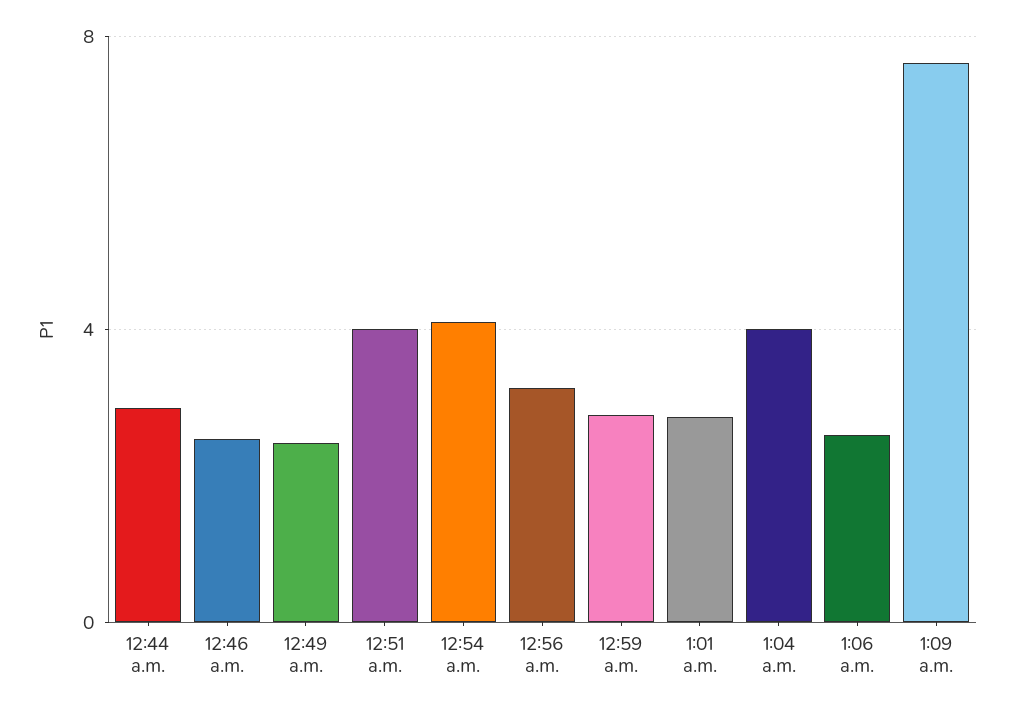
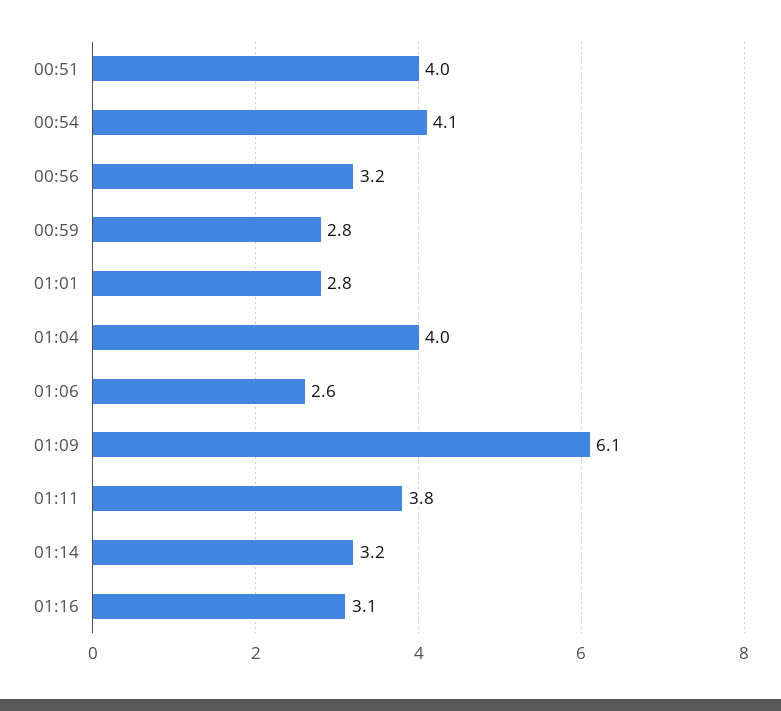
12:44 a.m.: 3 -> none
12:46 a.m.: 2.5 -> none
12:49 a.m.: 2.5 -> none
1:09 a.m.: 7.5 -> 6.1
01:11: none -> 3.8
01:14: none -> 3.2
01:16: none -> 3.1

